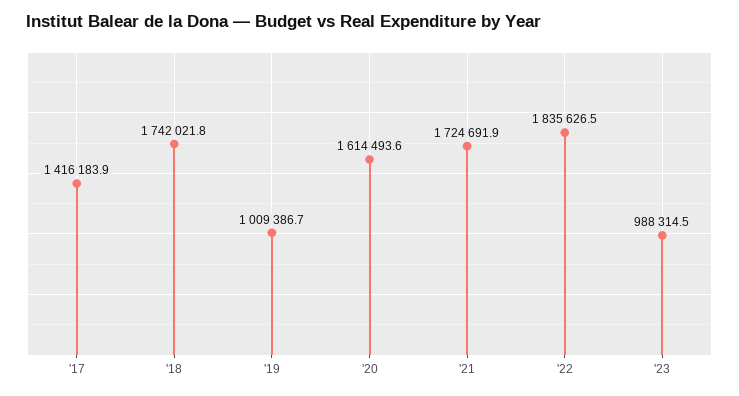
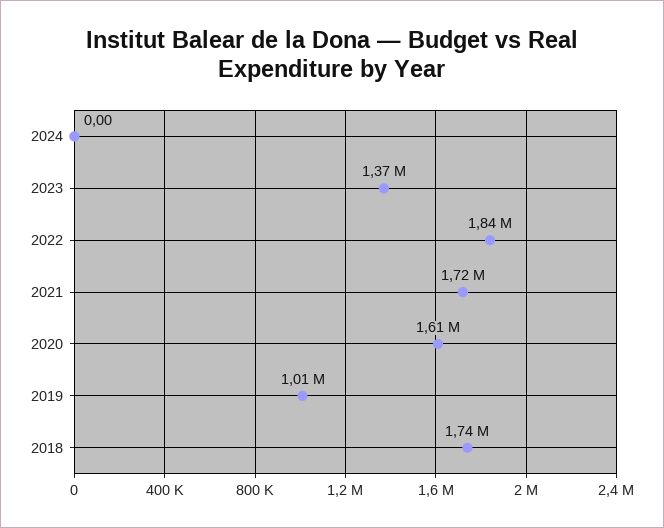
'17: 1416183.9 -> none
'23: 988314.5 -> 1370000
2024: none -> 0

